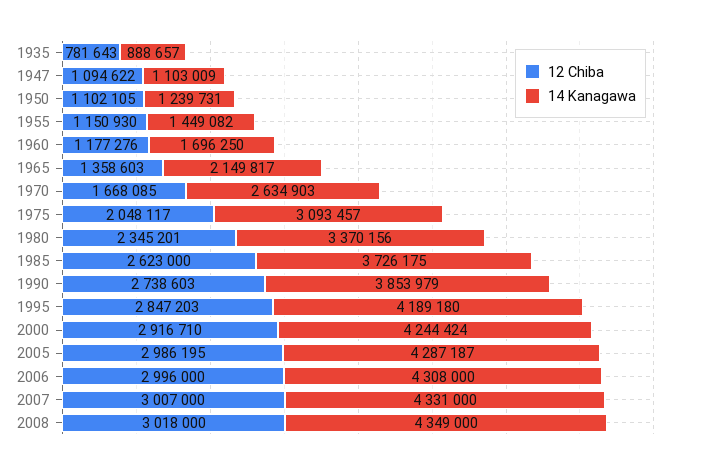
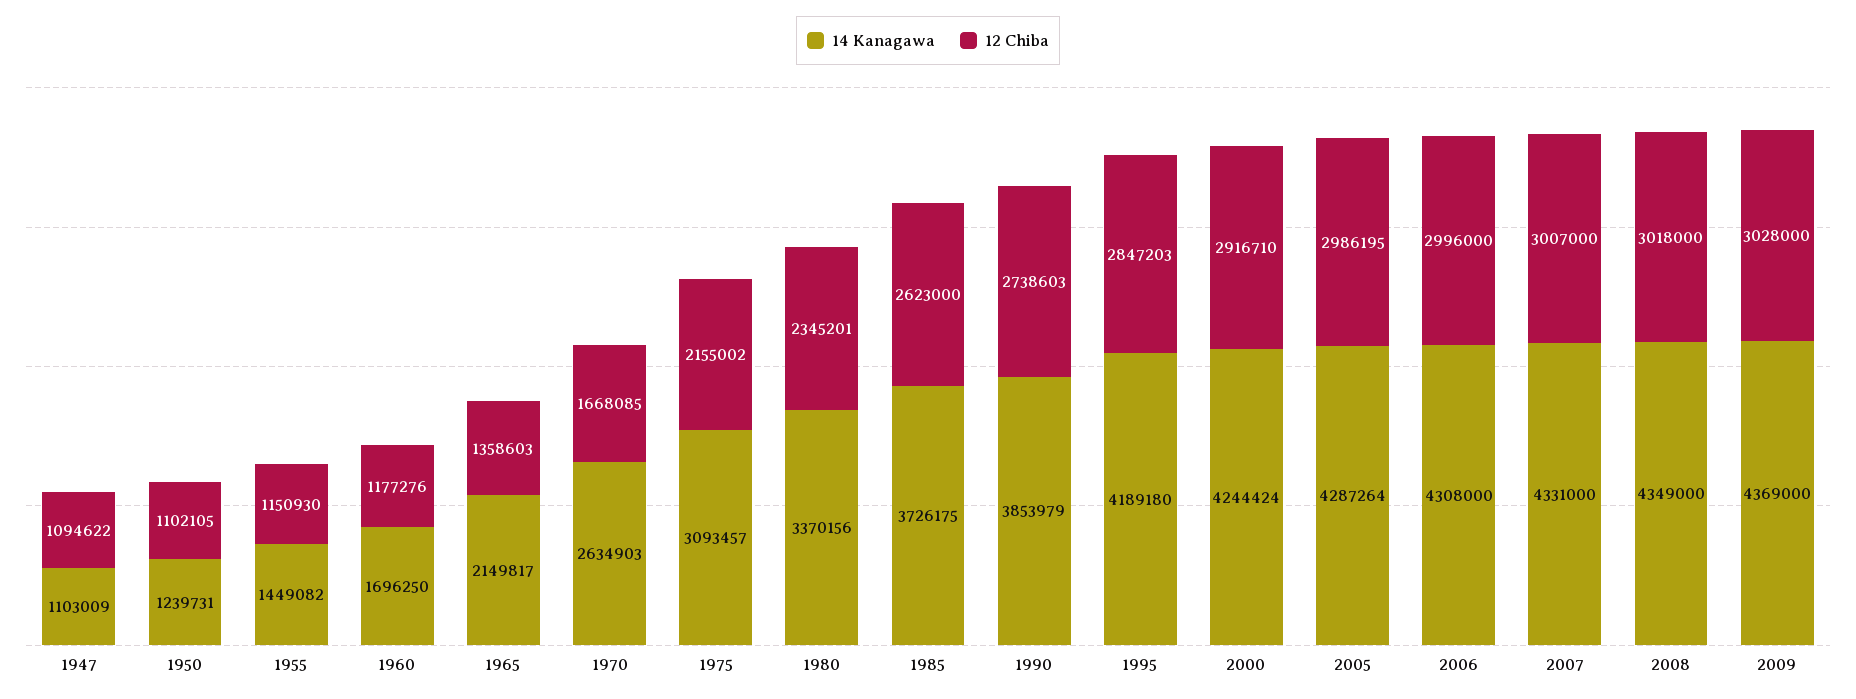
12 Chiba, 1935: 781643 -> none
14 Kanagawa, 1935: 888657 -> none
12 Chiba, 1975: 2048117 -> 2155002
14 Kanagawa, 2005: 4287187 -> 4287264
14 Kanagawa, 2009: none -> 4369000
12 Chiba, 2009: none -> 3028000

